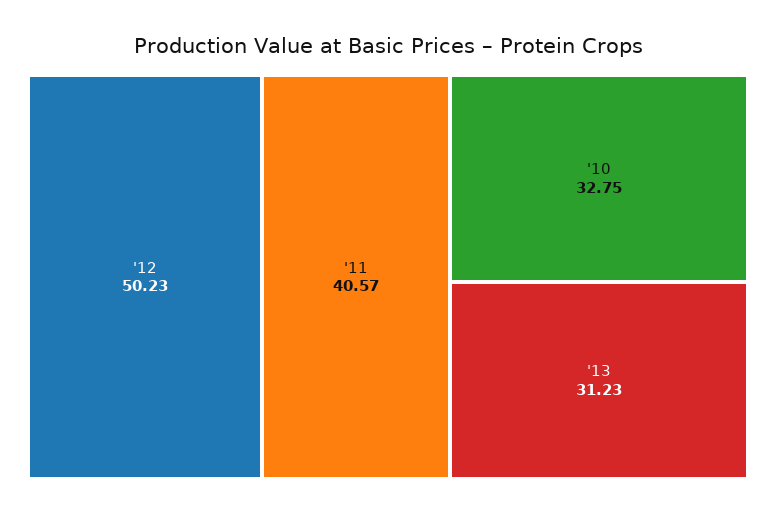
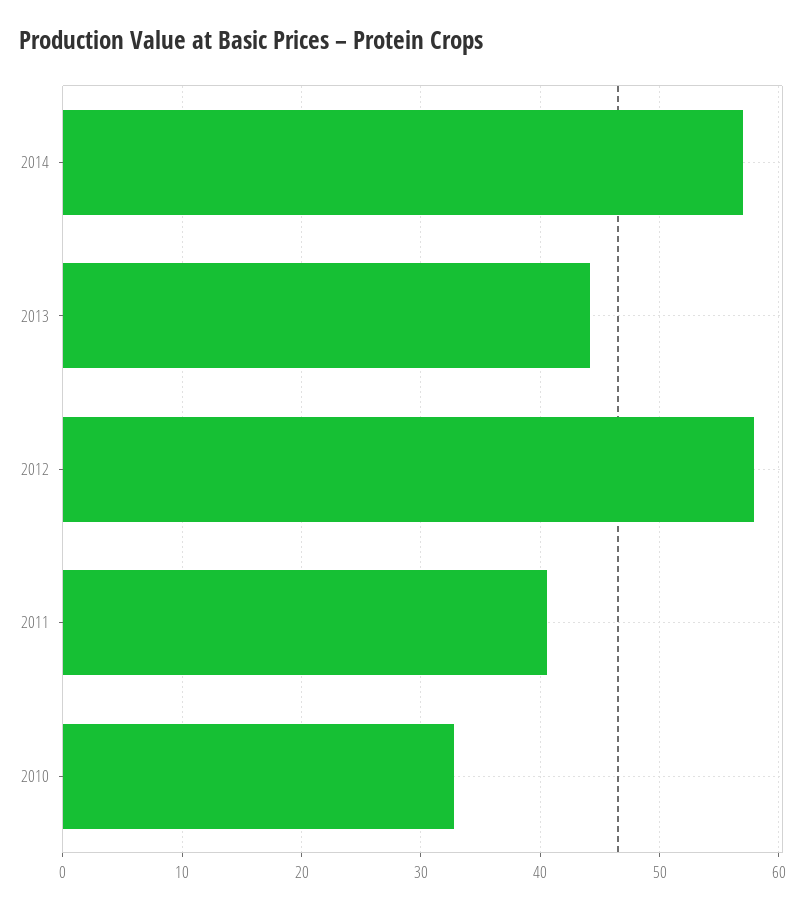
'12: 50.23 -> 58
'13: 31.23 -> 44
2014: none -> 57

